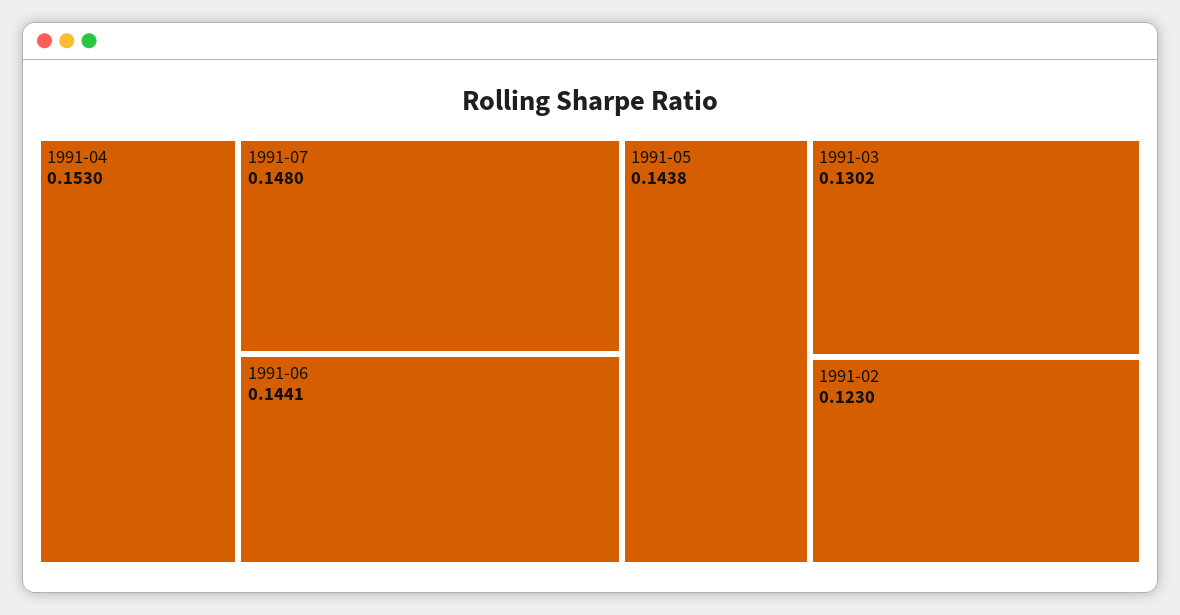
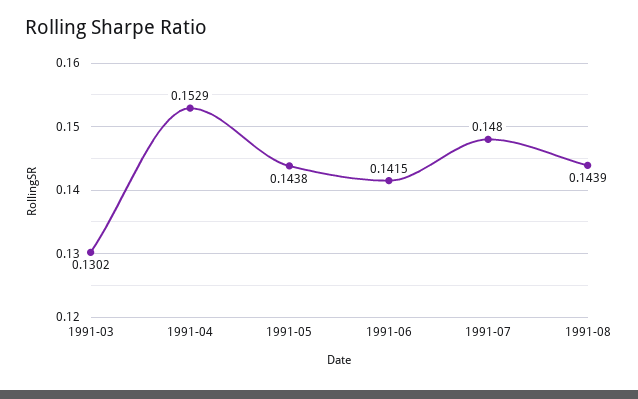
1991-04: 0.153 -> 0.1529
1991-06: 0.1441 -> 0.1415
1991-02: 0.123 -> none
1991-08: none -> 0.1439

